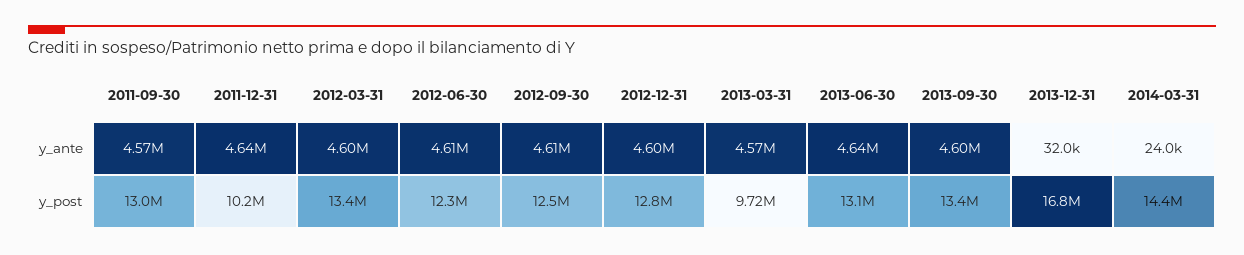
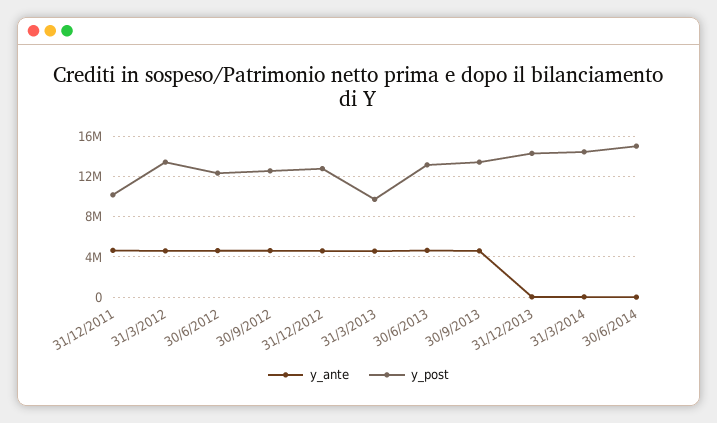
y_ante, 2011-09-30: 4570000 -> none
y_post, 2011-09-30: 13000000 -> none
y_post, 2013-12-31: 16800000 -> 14000000
y_ante, 30/6/2014: none -> 0
y_post, 30/6/2014: none -> 15000000

